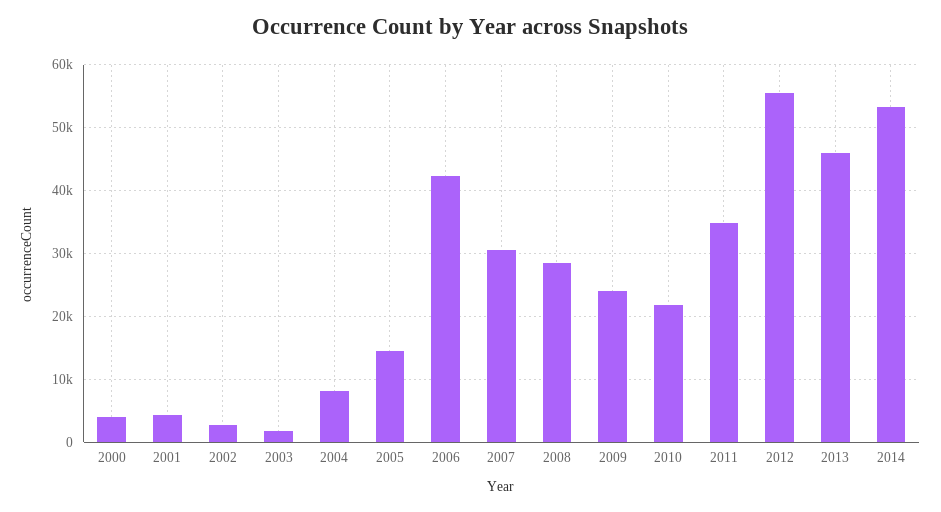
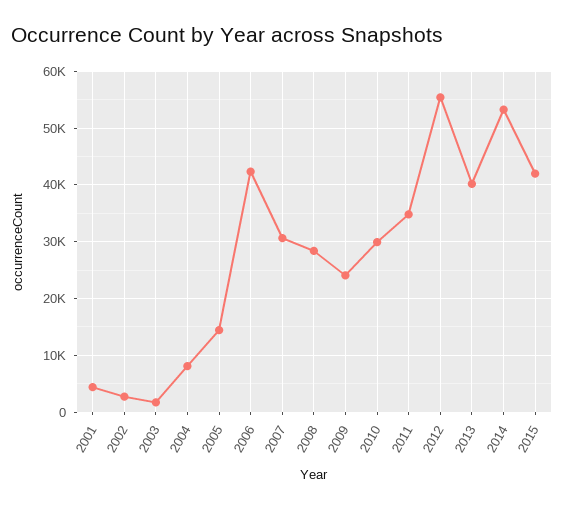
2000: 4000 -> none
2010: 22000 -> 30000
2013: 46000 -> 40000
2015: none -> 42000

